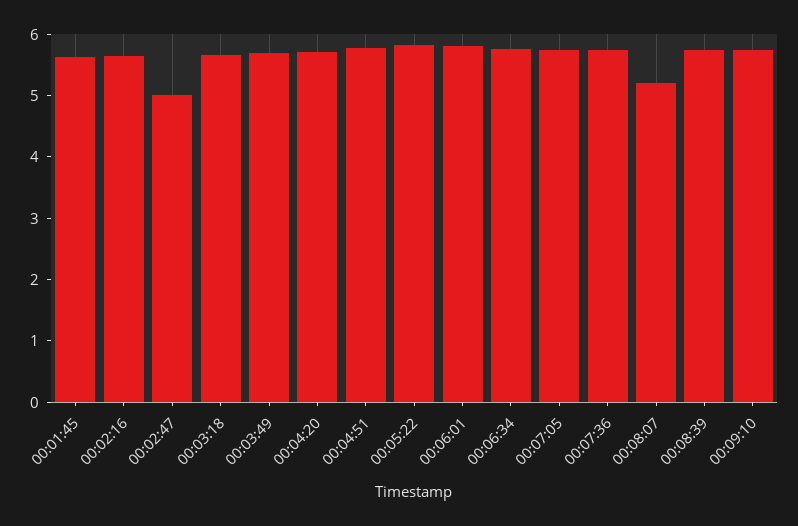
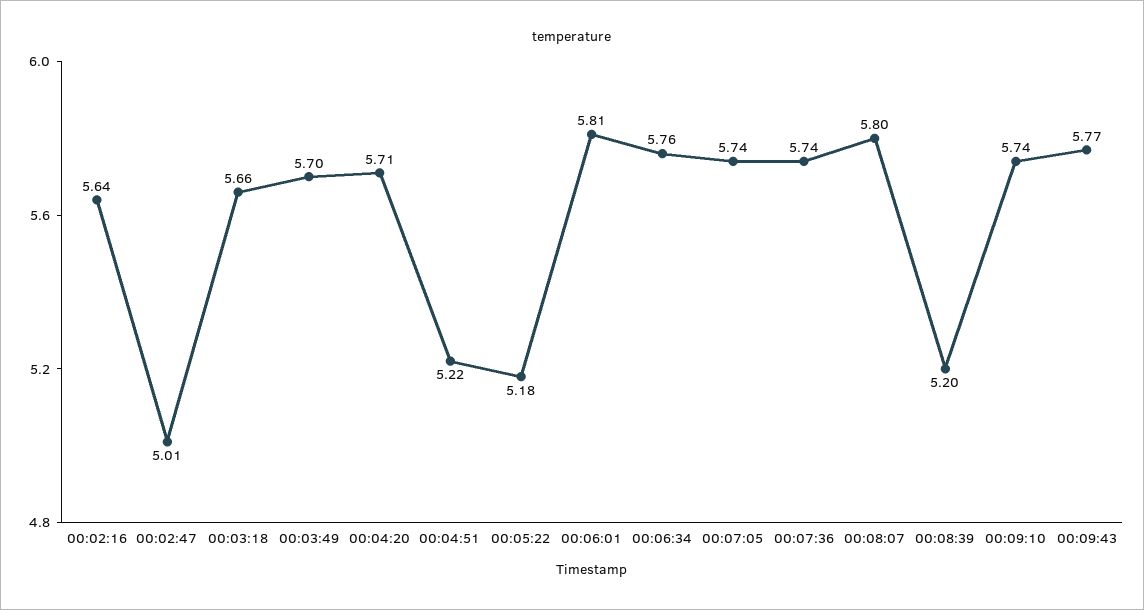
00:01:45: 5.6 -> none
00:04:51: 5.8 -> 5.22
00:05:22: 5.8 -> 5.18
00:08:07: 5.2 -> 5.8
00:08:39: 5.8 -> 5.2
00:09:43: none -> 5.77

